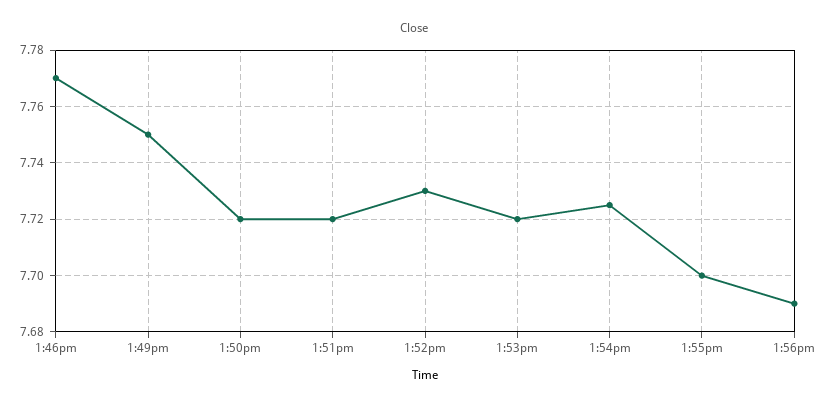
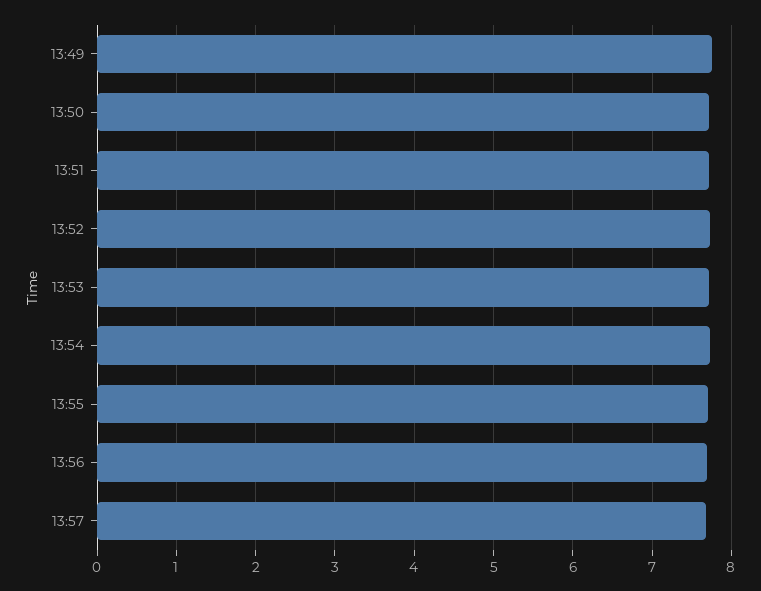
1:46pm: 7.77 -> none
13:57: none -> 7.7

